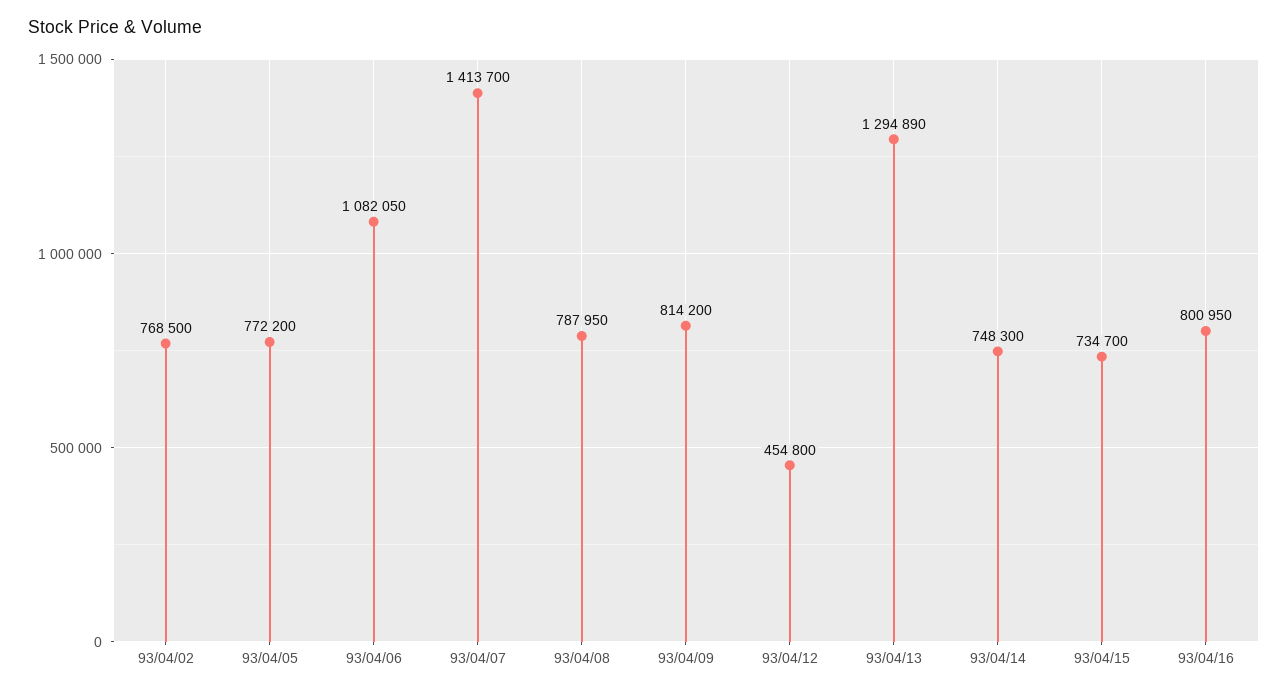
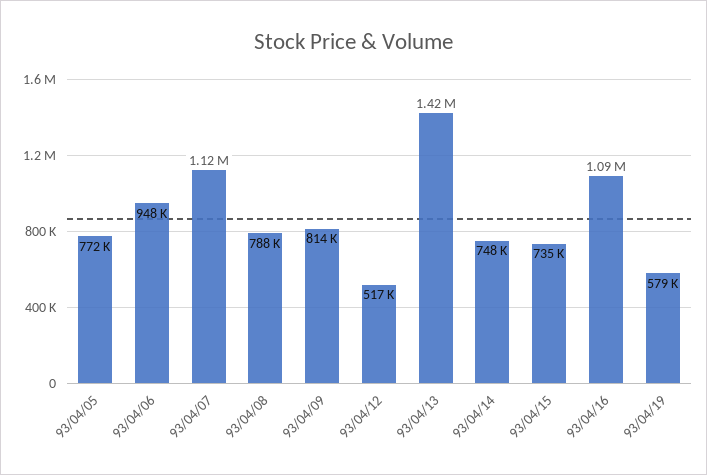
93/04/02: 768500 -> none
93/04/06: 1082050 -> 948000
93/04/07: 1413700 -> 1120000
93/04/12: 454800 -> 517000
93/04/13: 1294890 -> 1420000
93/04/16: 800950 -> 1090000
93/04/19: none -> 579000

